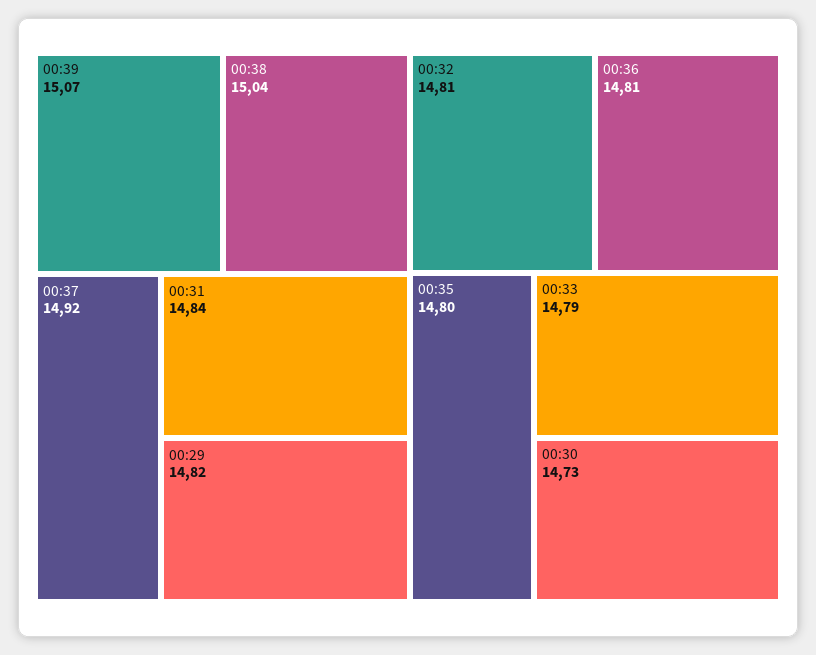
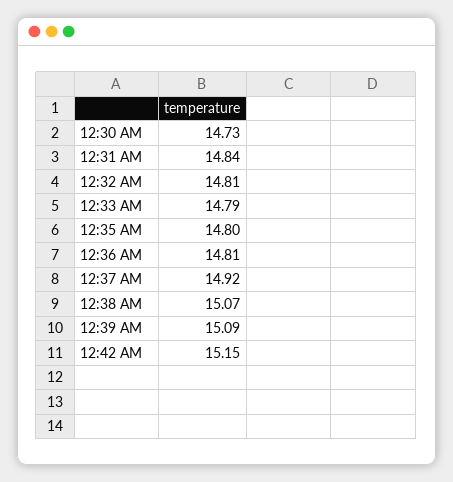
00:39: 15.07 -> 15.09
00:38: 15.04 -> 15.07
00:29: 14.82 -> none
12:42 AM: none -> 15.15

